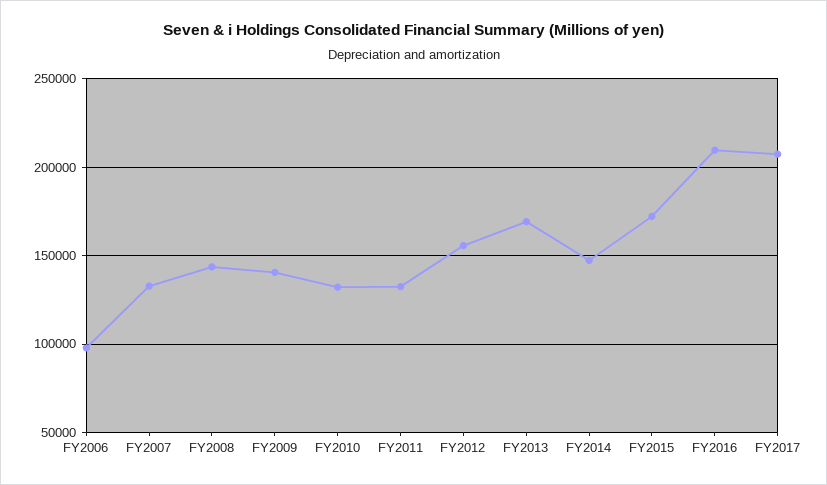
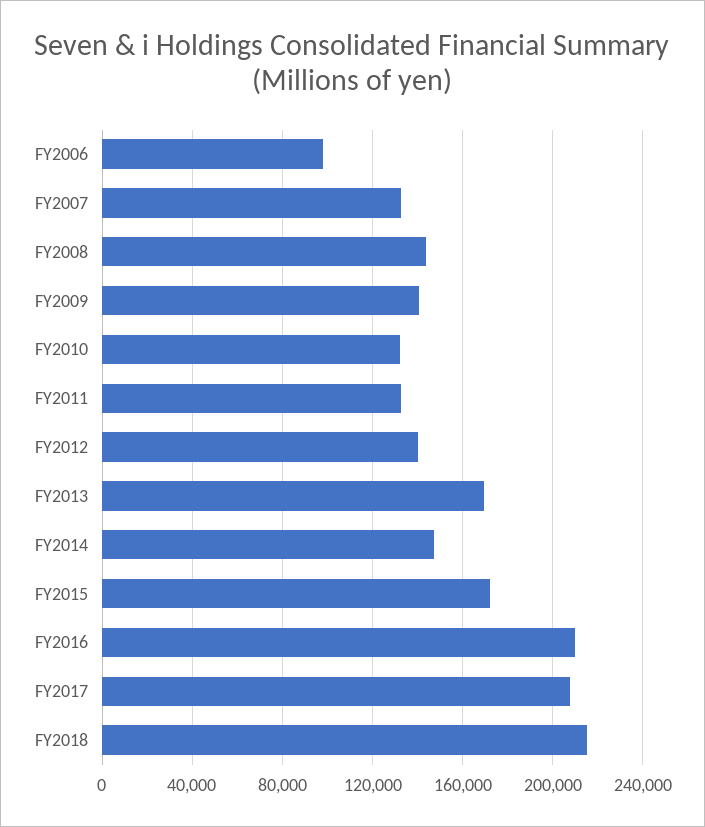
FY2012: 155000 -> 140000
FY2018: none -> 215000

